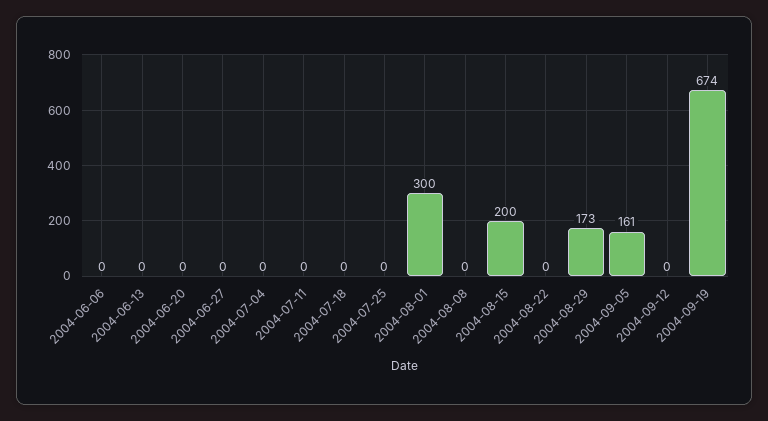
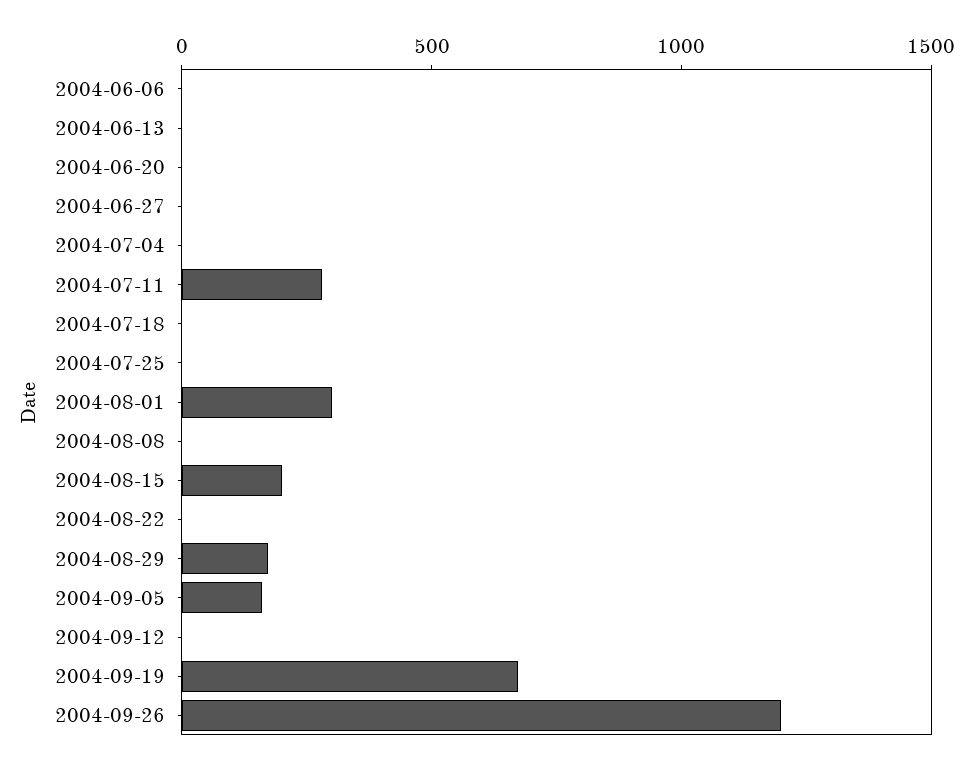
2004-07-11: 0 -> 300
2004-09-26: none -> 1200

